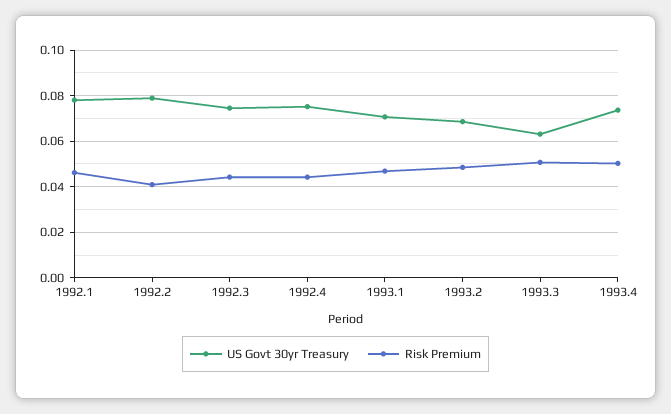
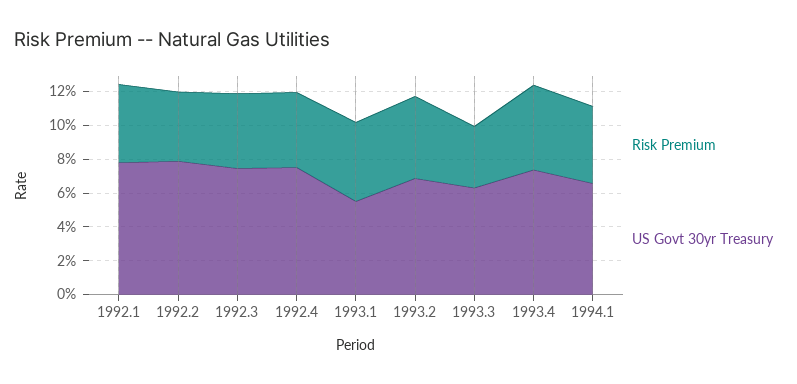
US Govt 30yr Treasury, 1993.1: 0.07 -> 0.055
Risk Premium, 1993.3: 0.05 -> 0.035
Risk Premium, 1994.1: none -> 0.045
US Govt 30yr Treasury, 1994.1: none -> 0.065

